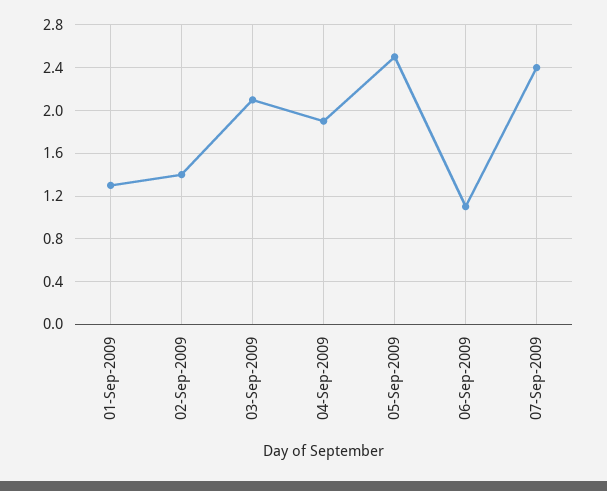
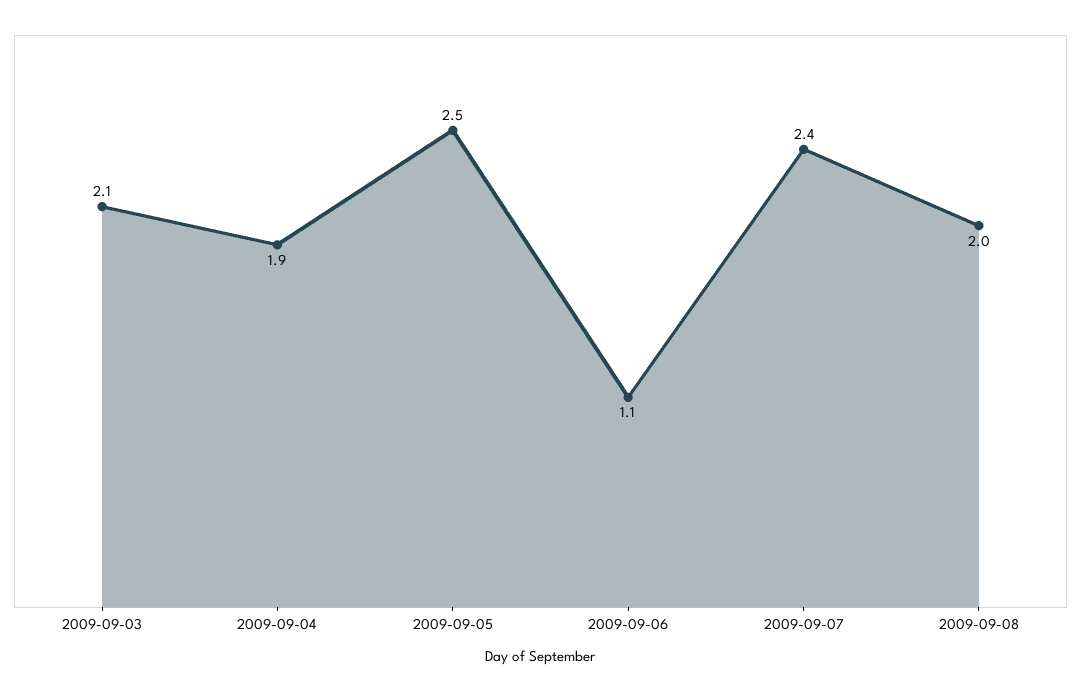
01-Sep-2009: 1.3 -> none
02-Sep-2009: 1.4 -> none
2009-09-08: none -> 2

